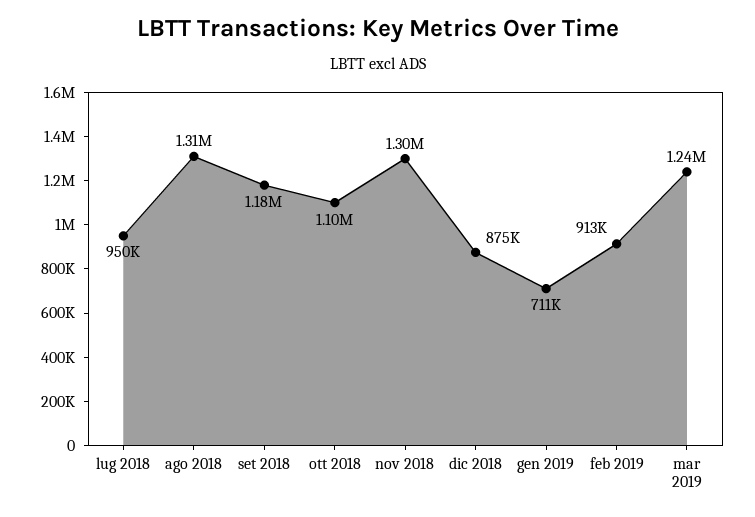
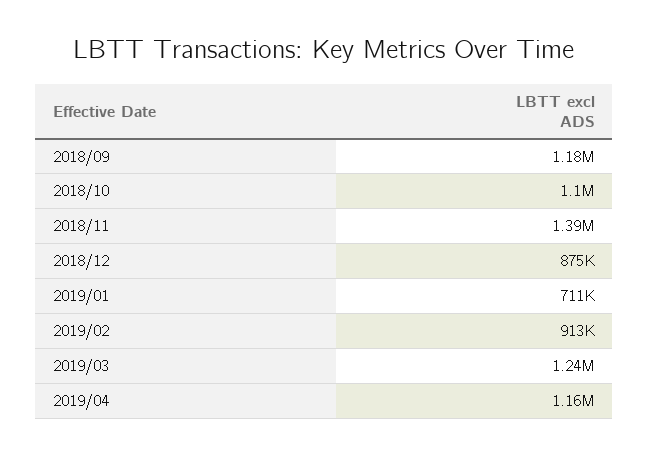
lug 2018: 950000 -> none
ago 2018: 1310000 -> none
nov 2018: 1300000 -> 1390000
2019/04: none -> 1160000

